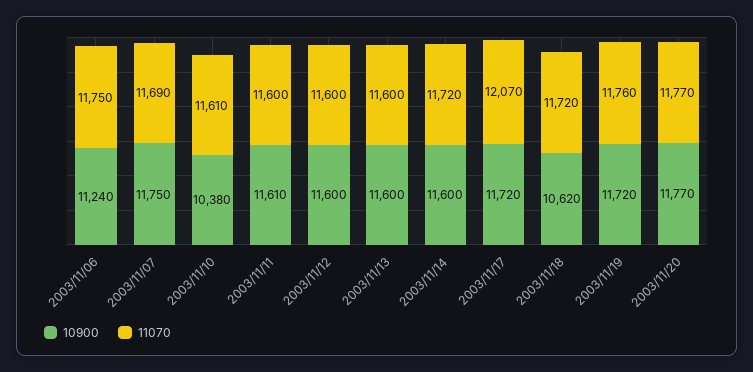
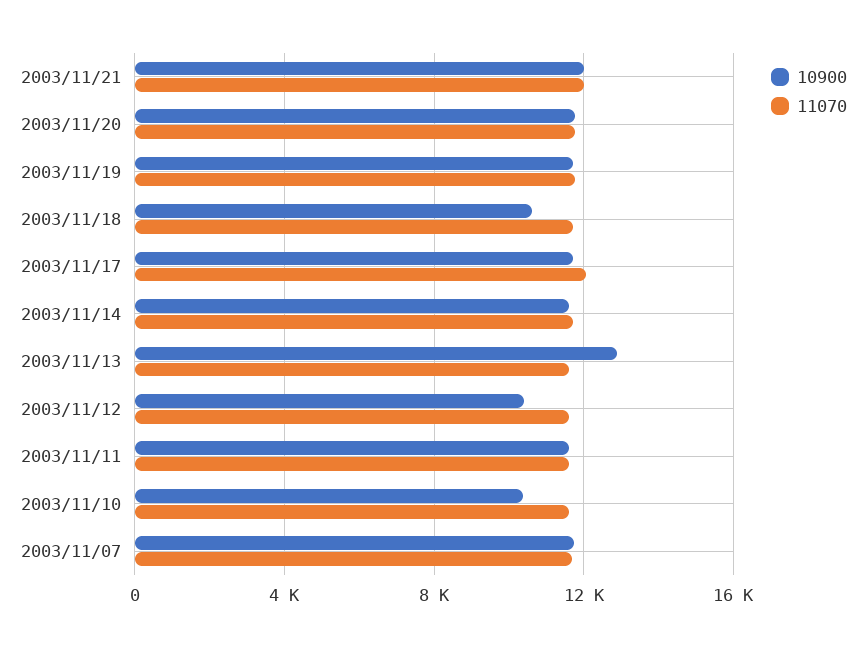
10900, 2003/11/06: 11240 -> none
11070, 2003/11/06: 11750 -> none
10900, 2003/11/12: 11600 -> 10500
10900, 2003/11/13: 11600 -> 13000
10900, 2003/11/21: none -> 12000
11070, 2003/11/21: none -> 12000

